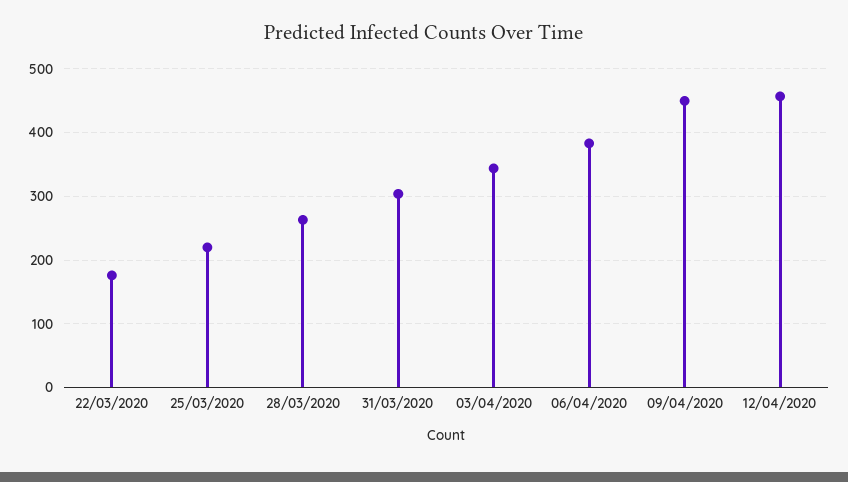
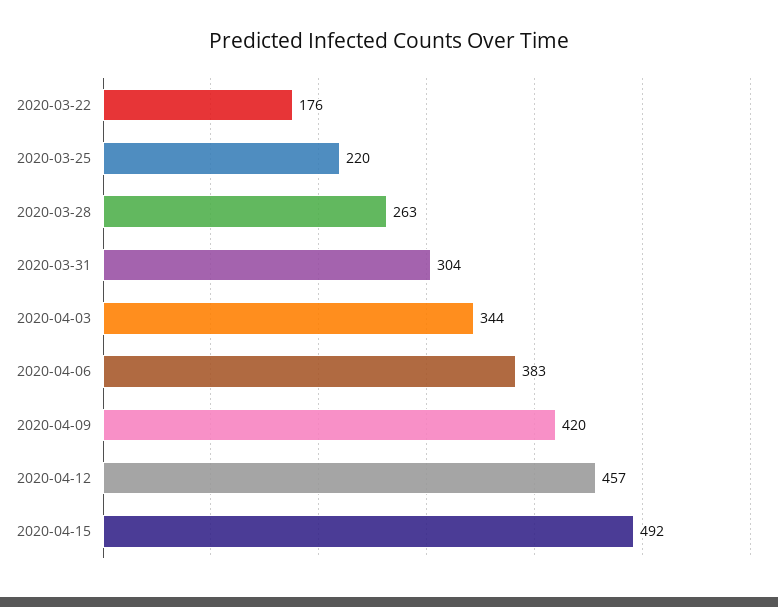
09/04/2020: 450 -> 420
2020-04-15: none -> 492

